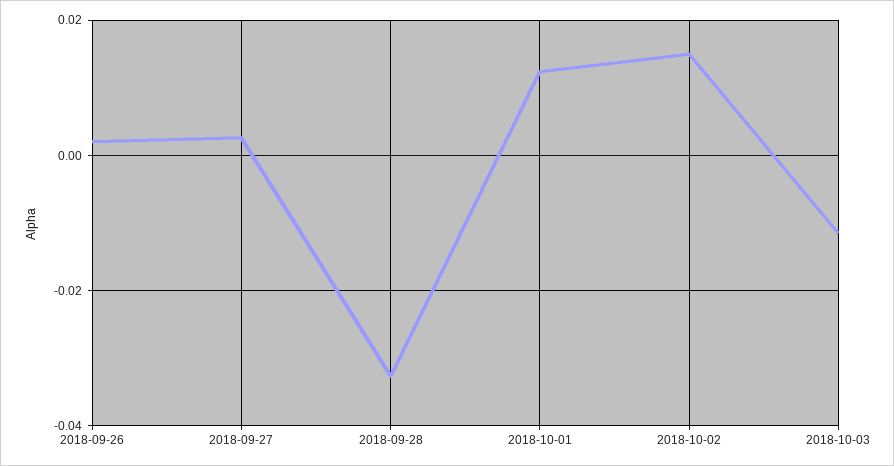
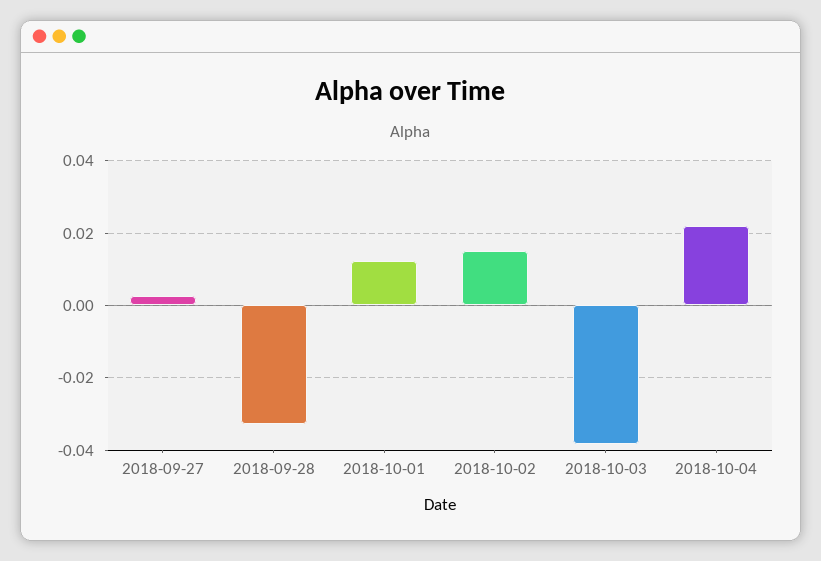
2018-09-26: 0.002 -> none
2018-10-03: -0.012 -> -0.038
2018-10-04: none -> 0.022

